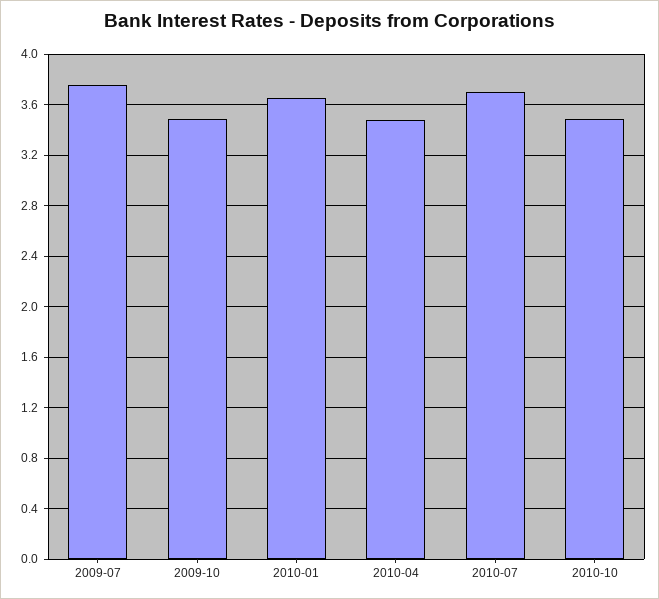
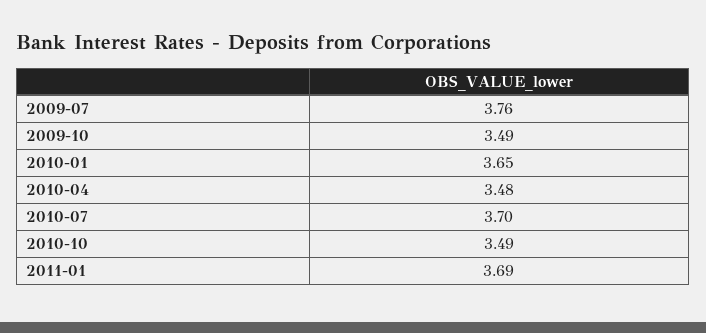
2011-01: none -> 3.69

